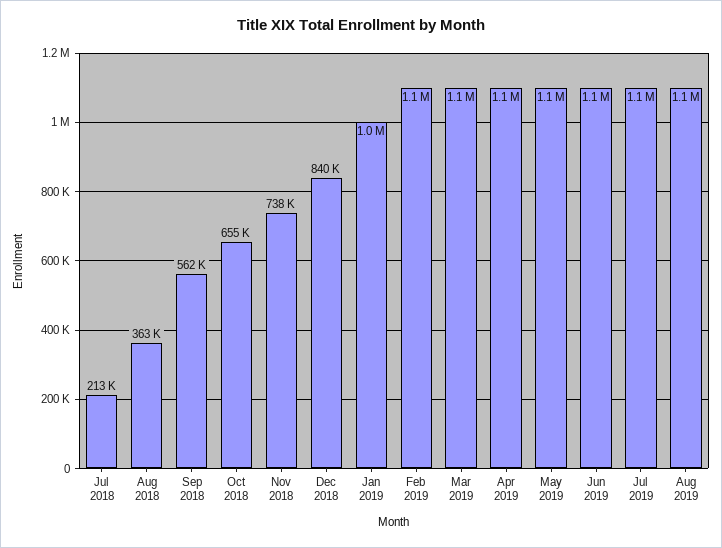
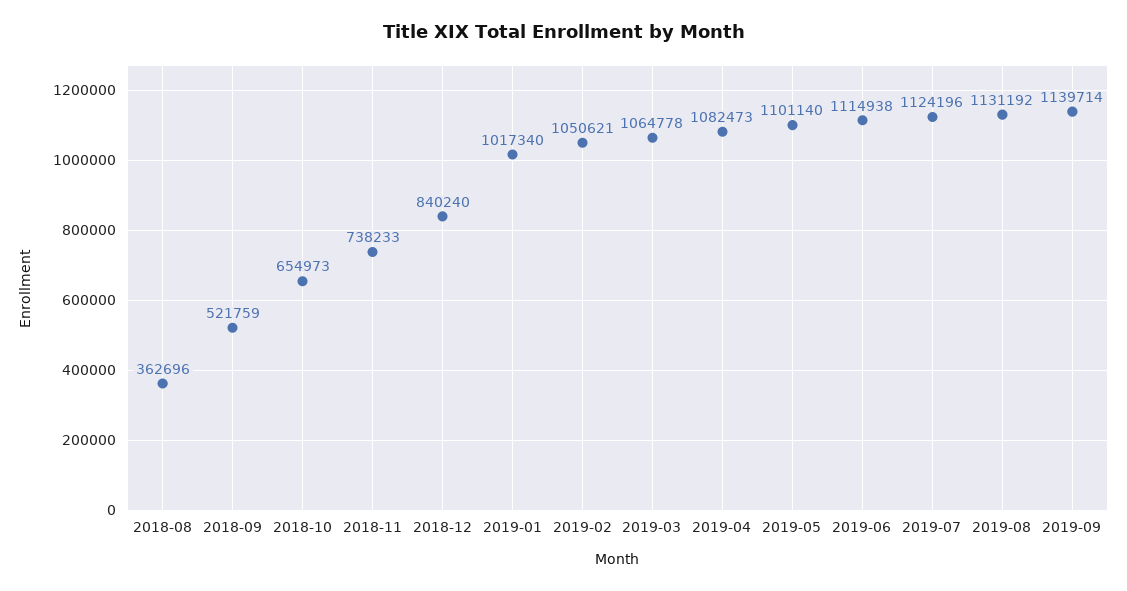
Jul 2018: 213000 -> none
Sep 2018: 562000 -> 521759
2019-09: none -> 1139714

